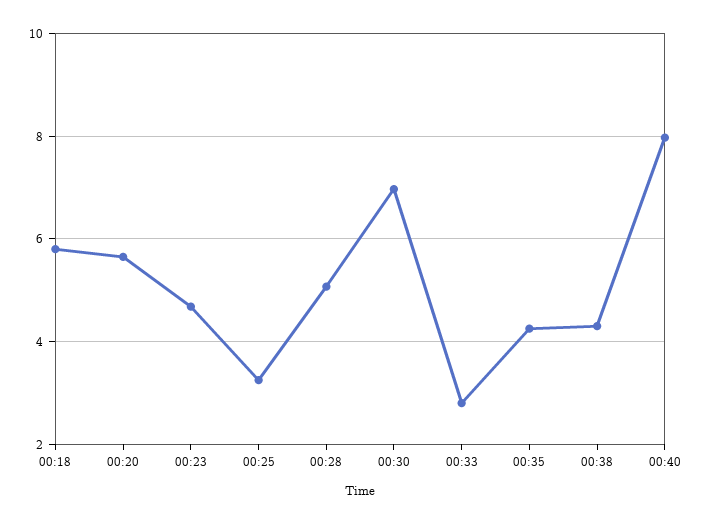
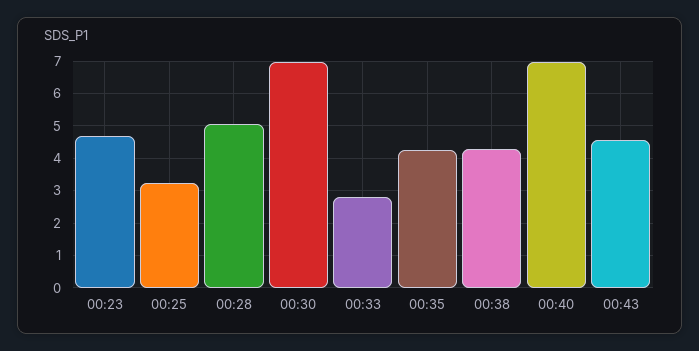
00:18: 5.8 -> none
00:20: 5.6 -> none
00:40: 8 -> 7
00:43: none -> 4.6

